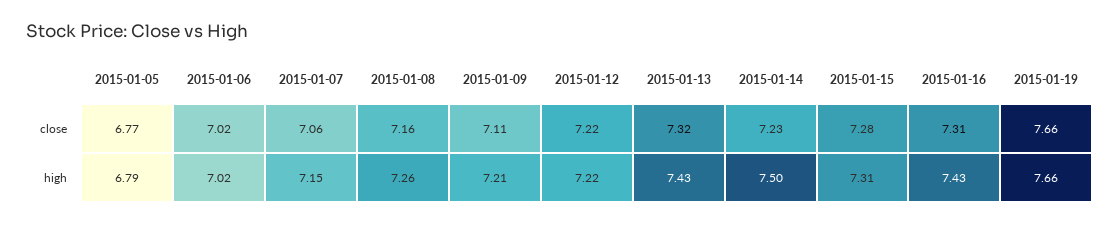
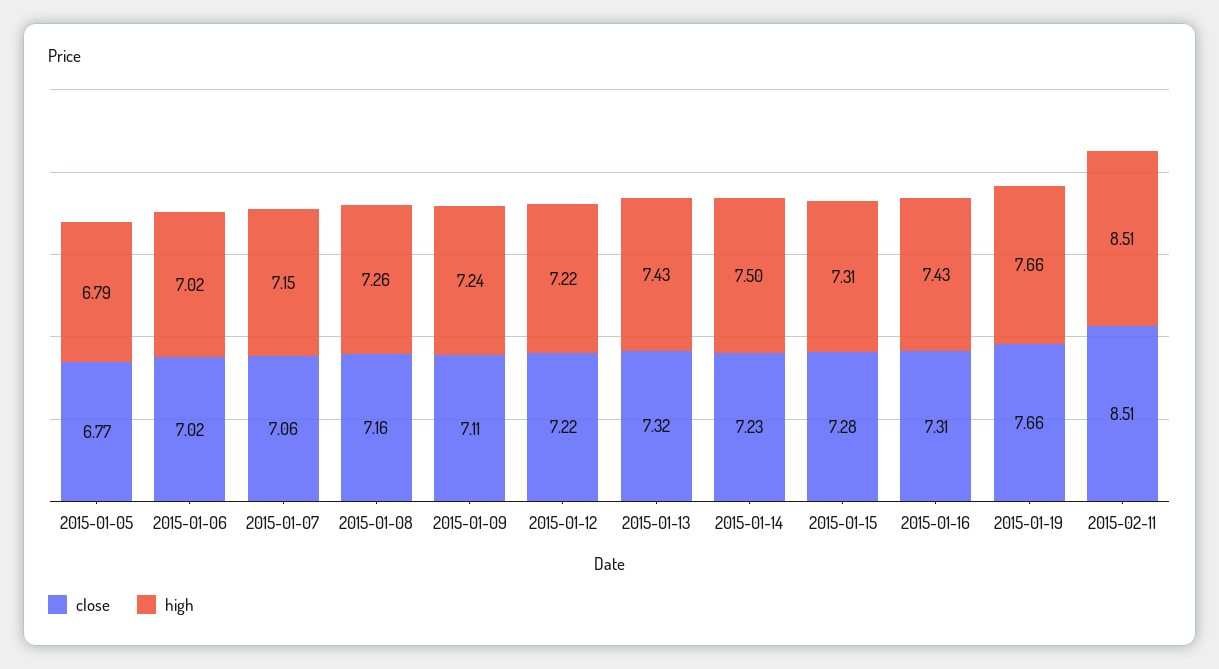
high, 2015-01-09: 7.21 -> 7.24
close, 2015-02-11: none -> 8.51
high, 2015-02-11: none -> 8.51

